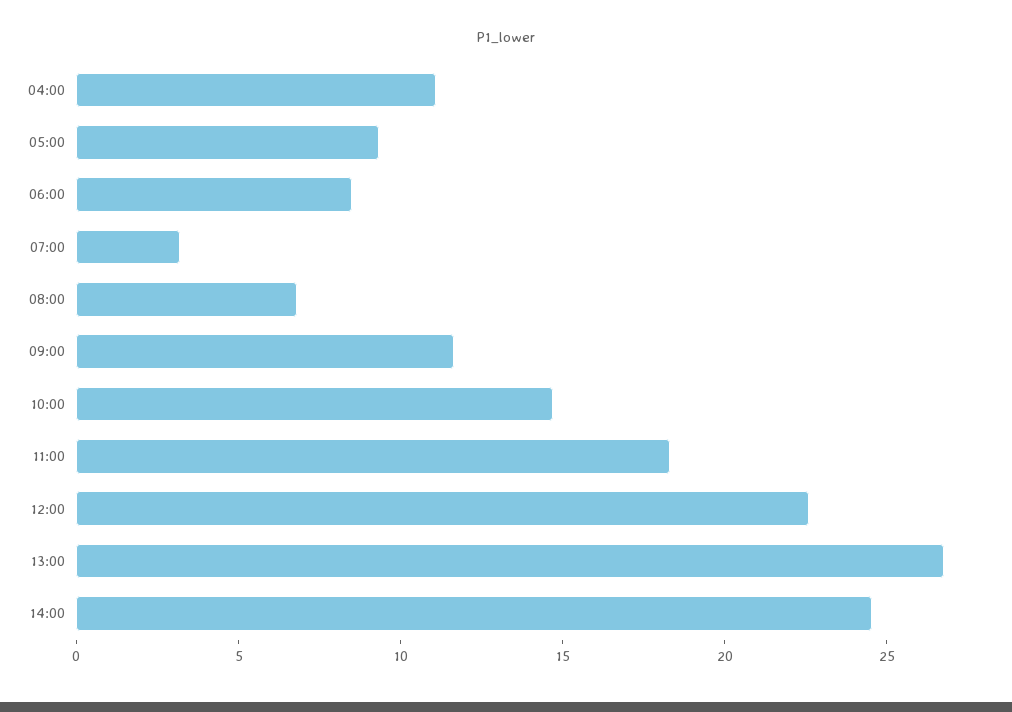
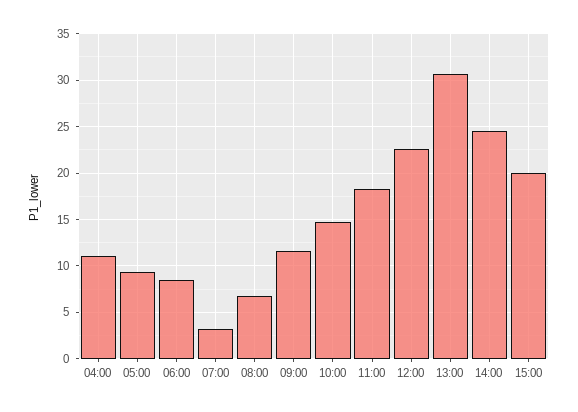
13:00: 27 -> 31
15:00: none -> 20

